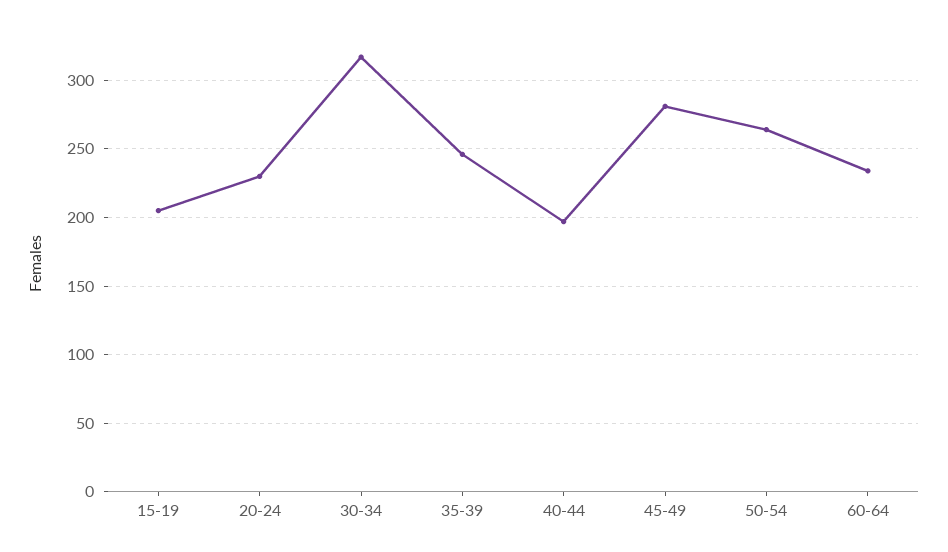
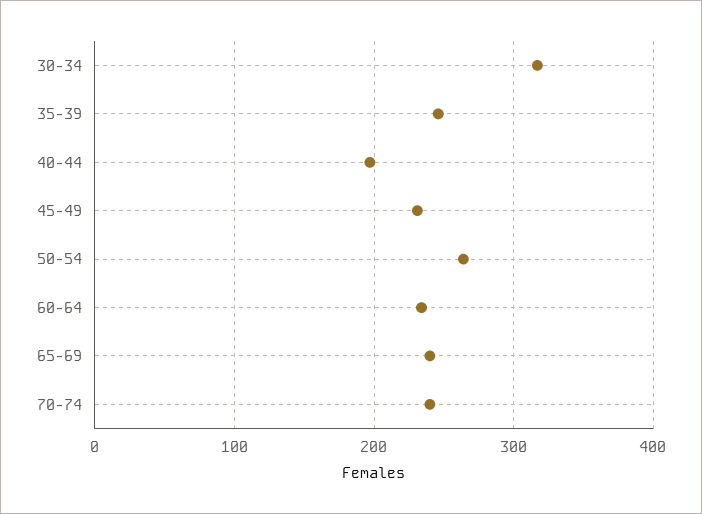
15-19: 205 -> none
20-24: 230 -> none
45-49: 280 -> 230
65-69: none -> 240
70-74: none -> 240

